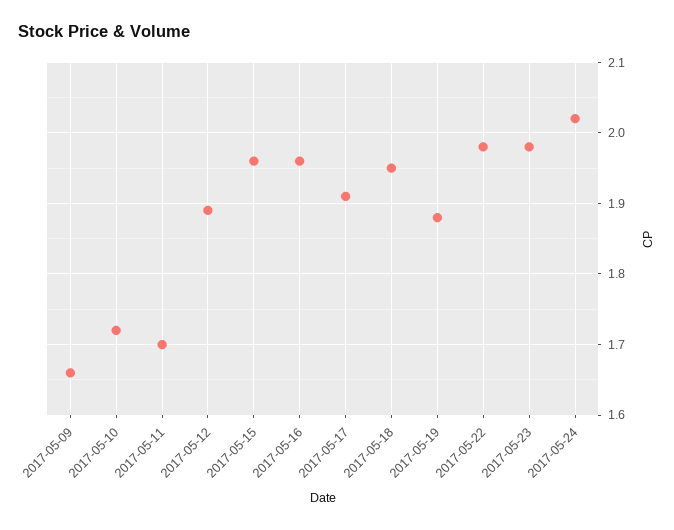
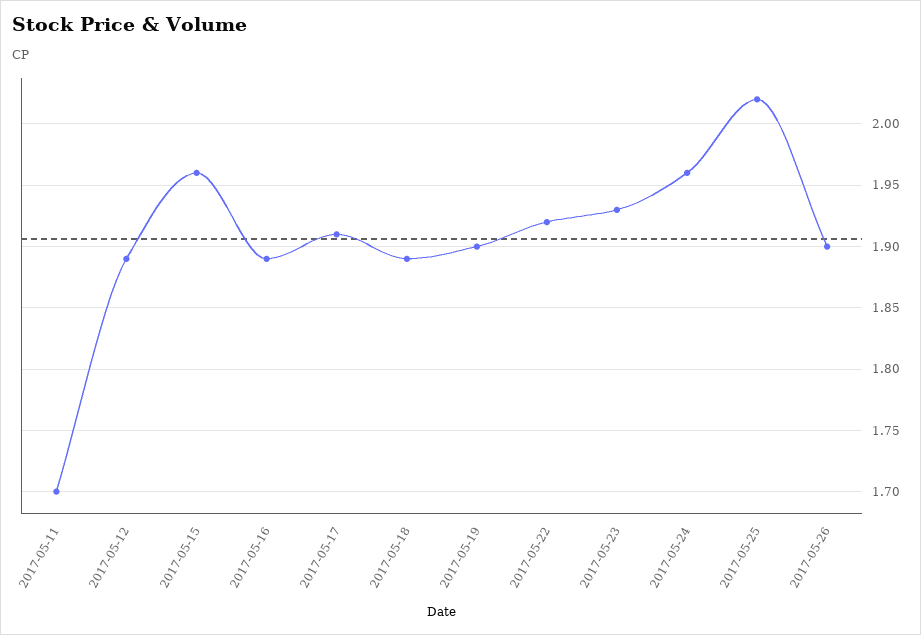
2017-05-09: 1.66 -> none
2017-05-10: 1.72 -> none
2017-05-16: 1.96 -> 1.89
2017-05-18: 1.95 -> 1.89
2017-05-19: 1.88 -> 1.9
2017-05-22: 1.98 -> 1.92
2017-05-23: 1.98 -> 1.93
2017-05-24: 2.02 -> 1.96
2017-05-25: none -> 2.02
2017-05-26: none -> 1.9

